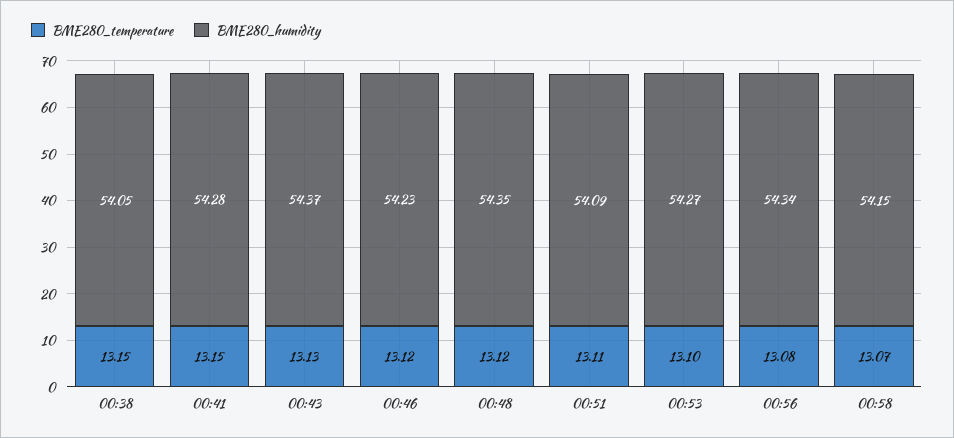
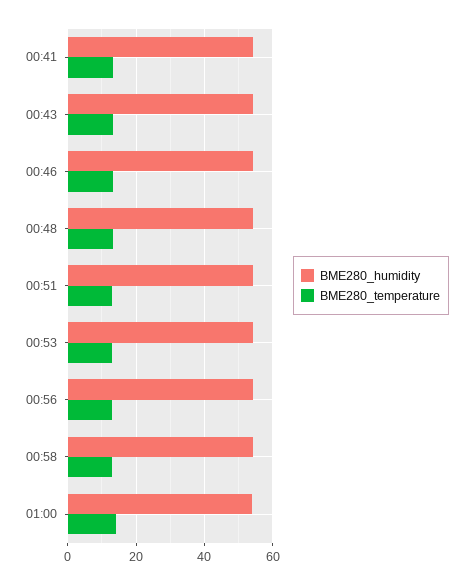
BME280_temperature, 00:38: 13.15 -> none
BME280_humidity, 00:38: 54.05 -> none
BME280_humidity, 01:00: none -> 54
BME280_temperature, 01:00: none -> 14

